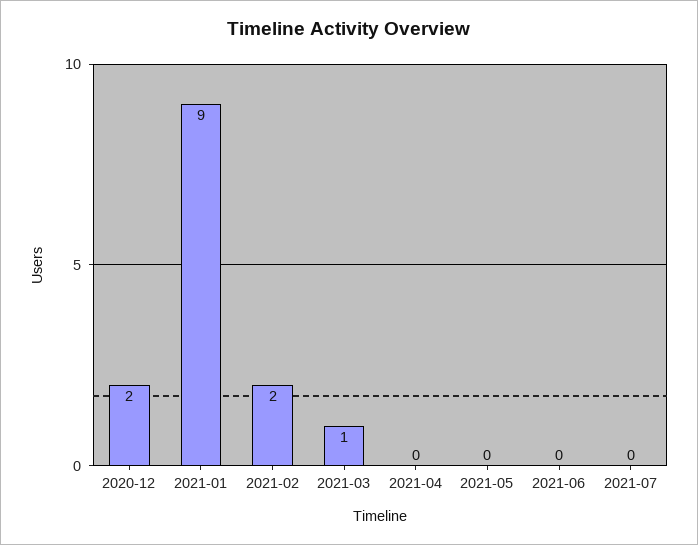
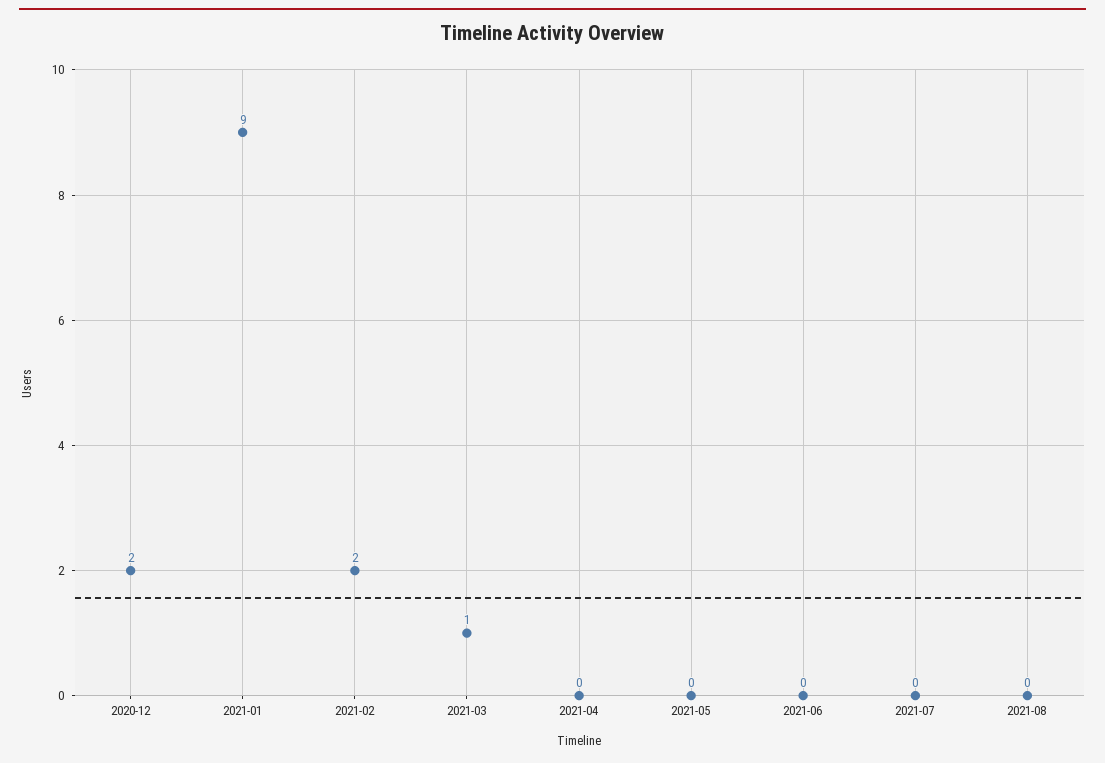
2021-08: none -> 0

